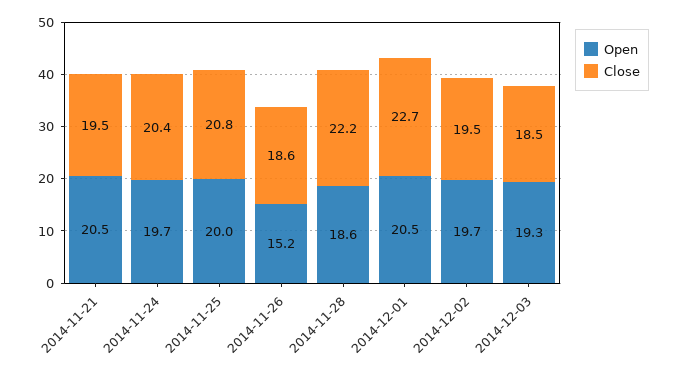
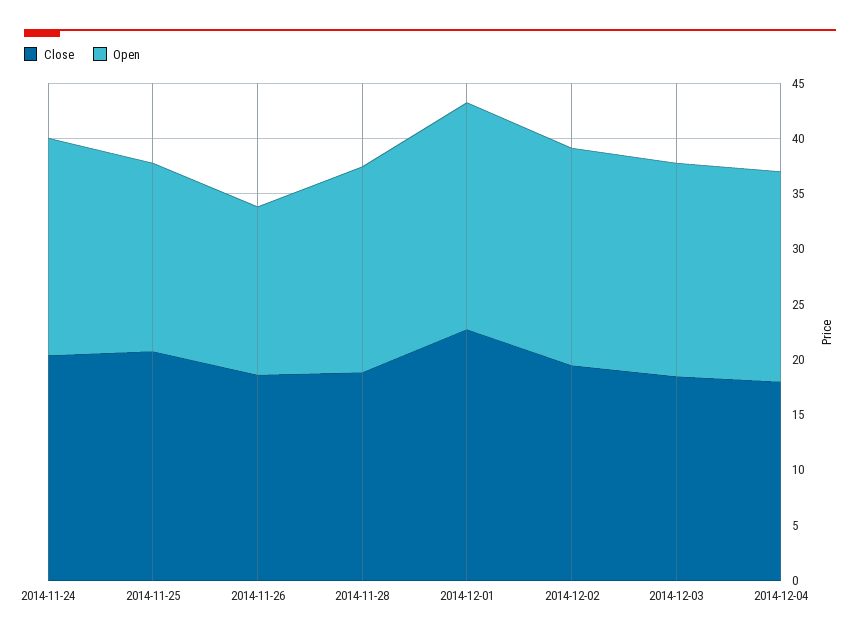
Open, 2014-11-21: 20.5 -> none
Close, 2014-11-21: 19.5 -> none
Open, 2014-11-25: 20 -> 17
Close, 2014-11-28: 22.2 -> 19
Close, 2014-12-04: none -> 18
Open, 2014-12-04: none -> 19

